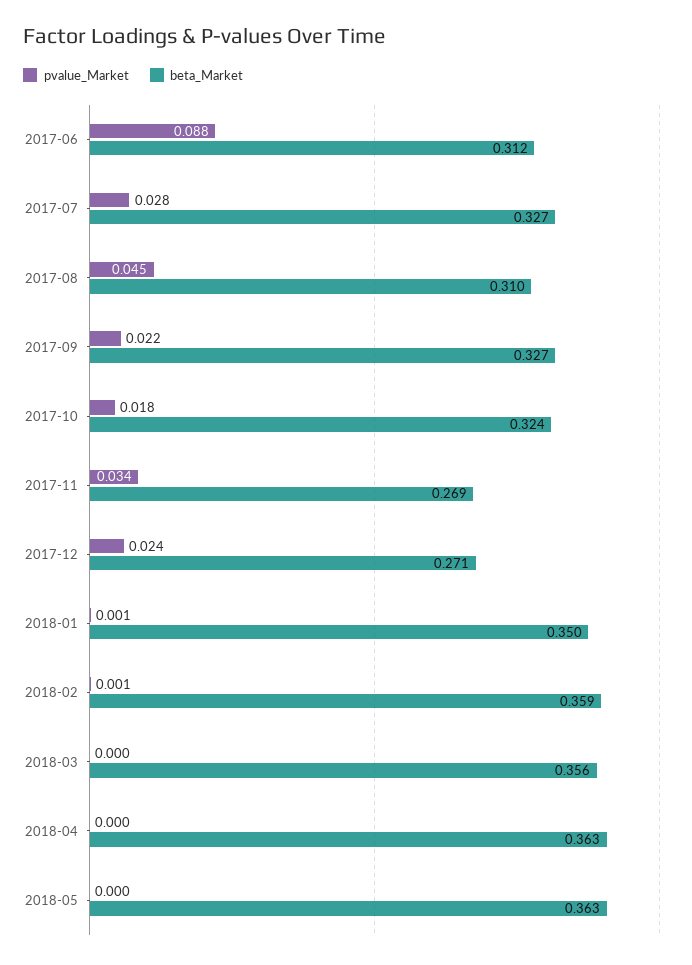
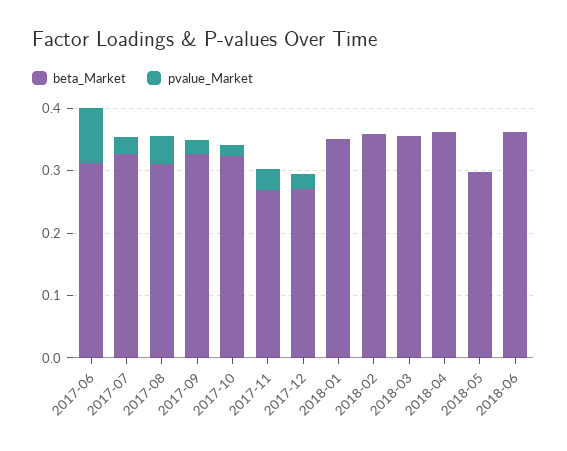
beta_Market, 2018-05: 0.363 -> 0.3
beta_Market, 2018-06: none -> 0.36
pvalue_Market, 2018-06: none -> 0

